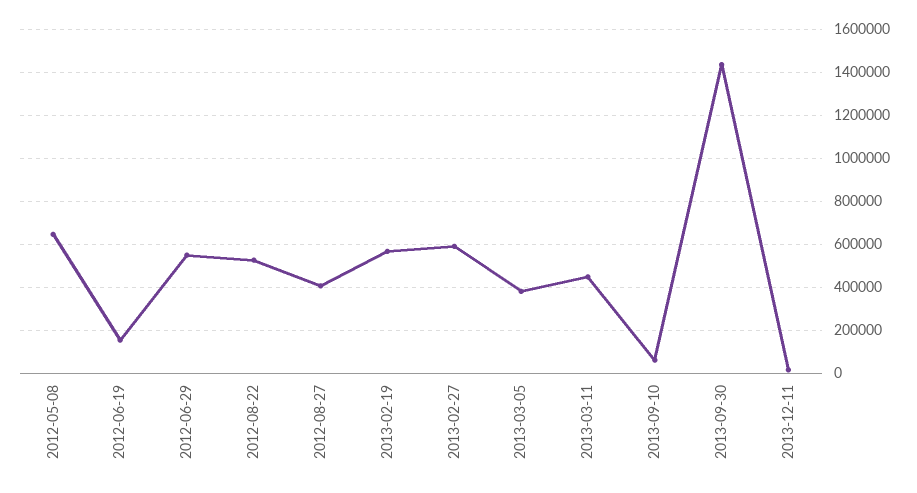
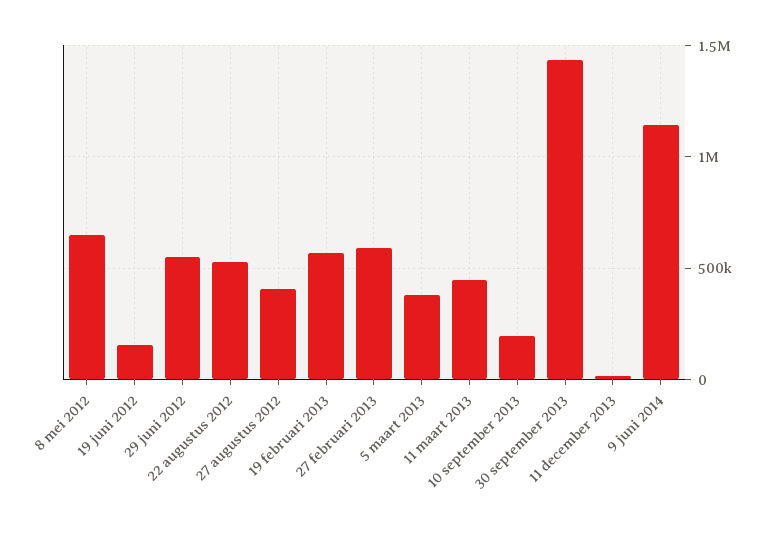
2013-09-10: 50000 -> 200000
9 juni 2014: none -> 1150000

